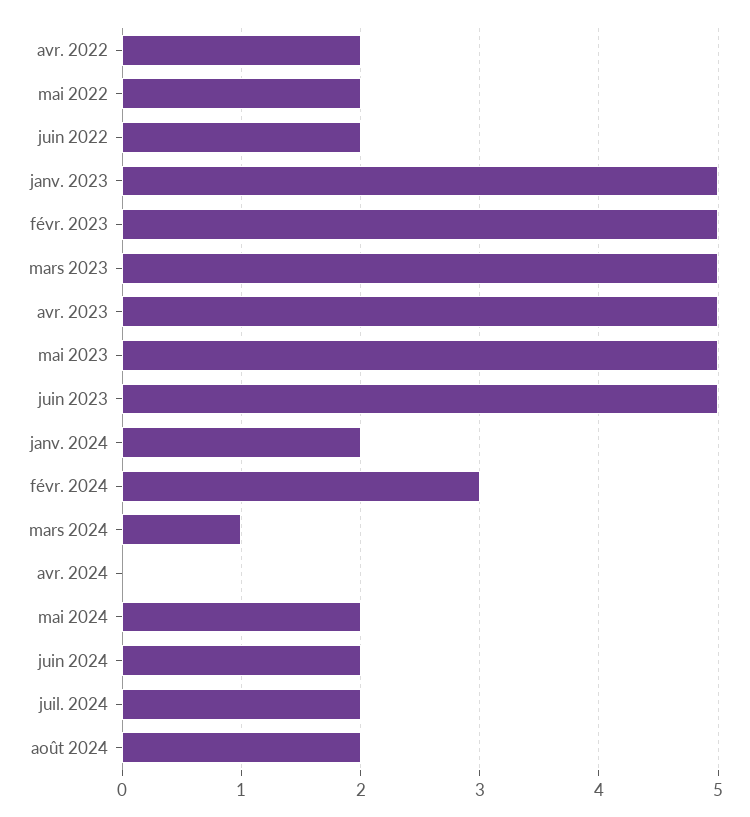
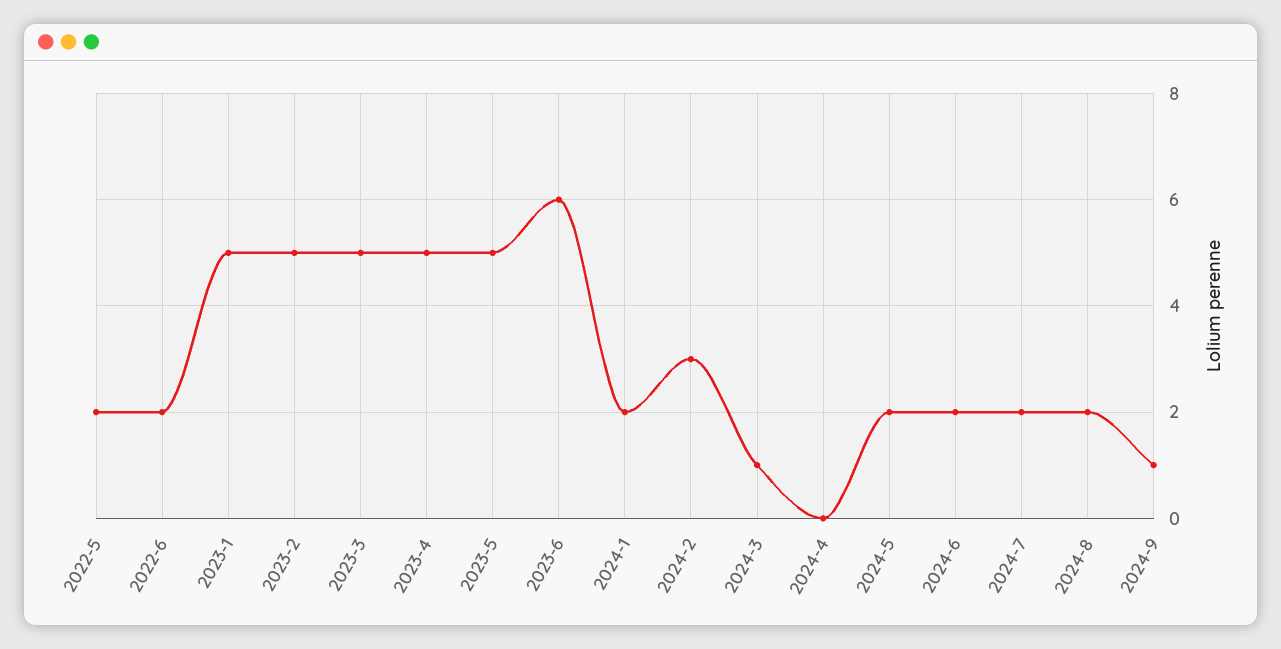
avr. 2022: 2 -> none
juin 2023: 5 -> 6
2024-9: none -> 1

